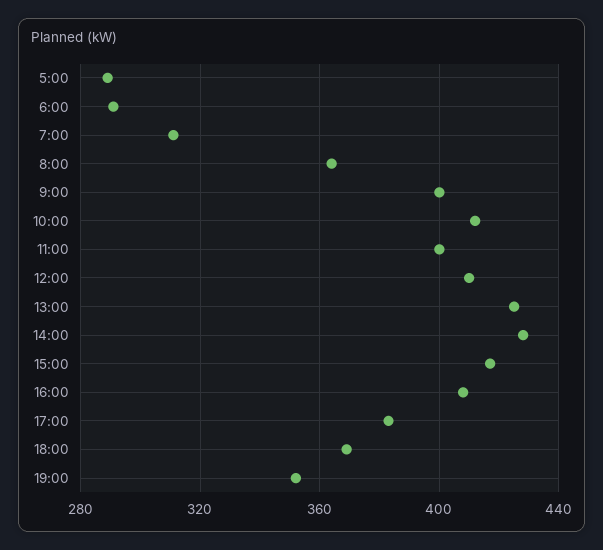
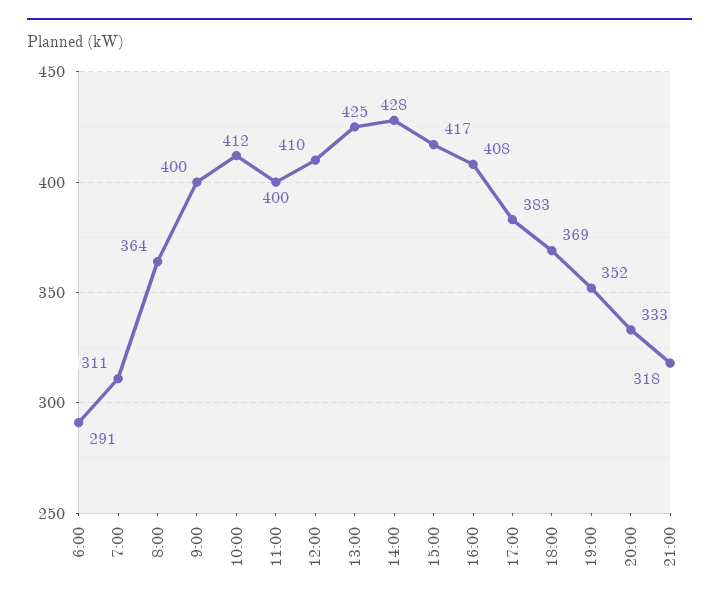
5:00: 290 -> none
20:00: none -> 333
21:00: none -> 318

